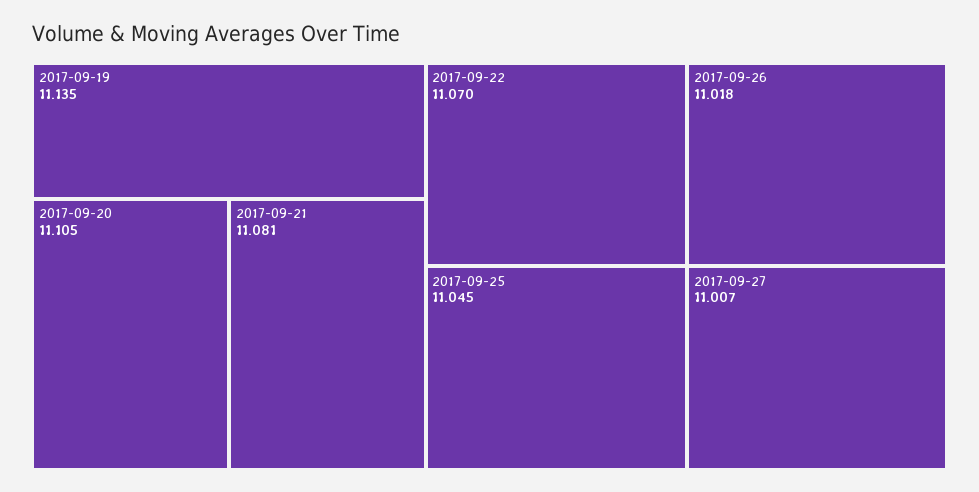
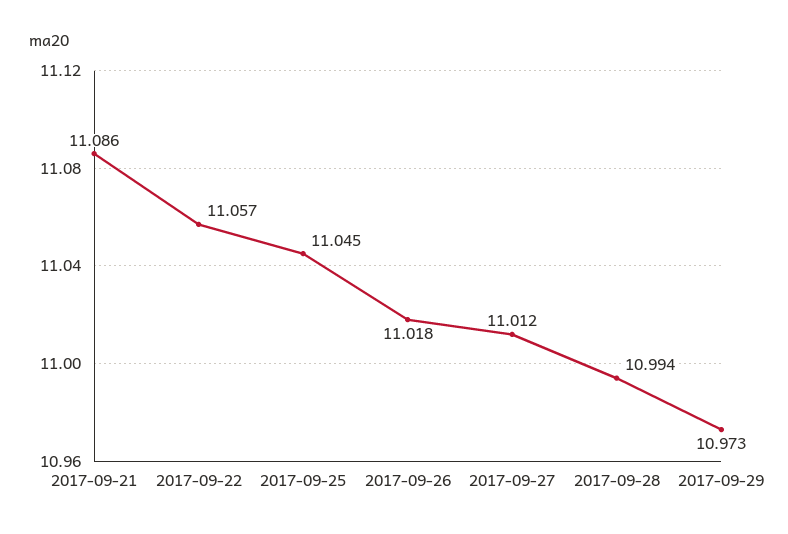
2017-09-19: 11.135 -> none
2017-09-20: 11.105 -> none
2017-09-21: 11.081 -> 11.086
2017-09-22: 11.07 -> 11.057
2017-09-27: 11.007 -> 11.012
2017-09-28: none -> 10.994
2017-09-29: none -> 10.973

